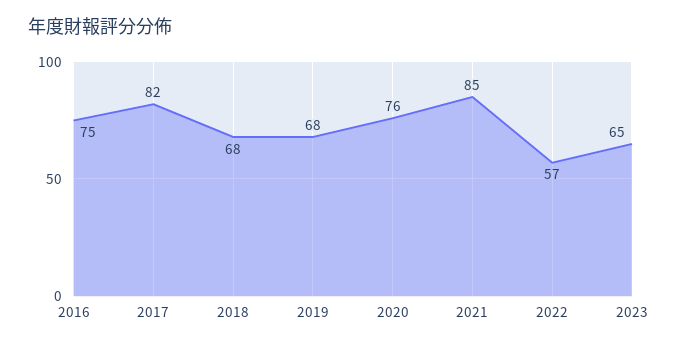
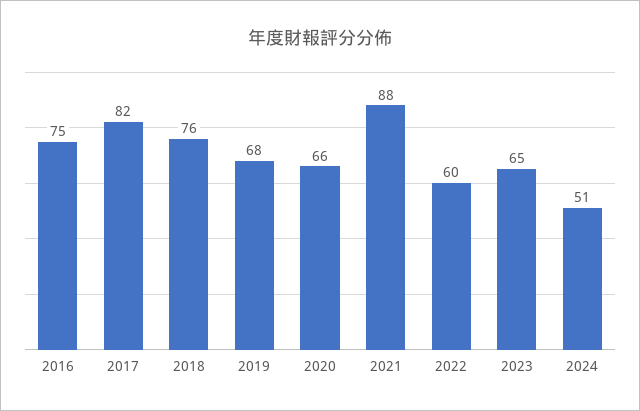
2018: 68 -> 76
2020: 76 -> 66
2021: 85 -> 88
2022: 57 -> 60
2024: none -> 51

